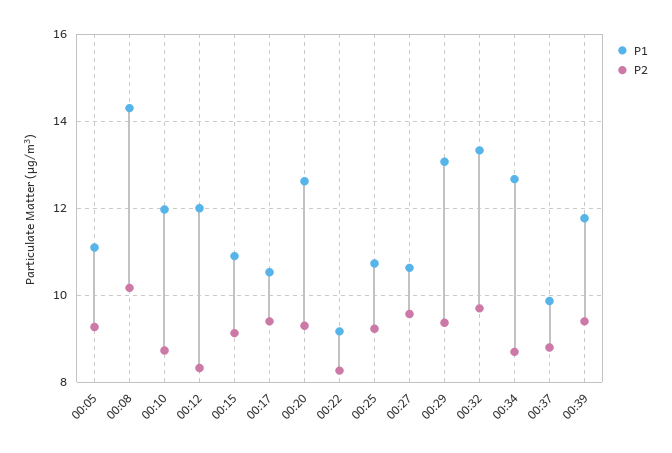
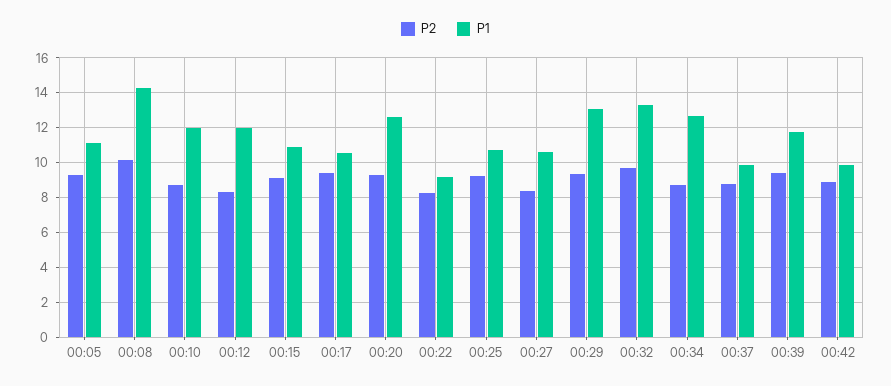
P2, 00:27: 9.6 -> 8.5
P2, 00:42: none -> 9
P1, 00:42: none -> 10

